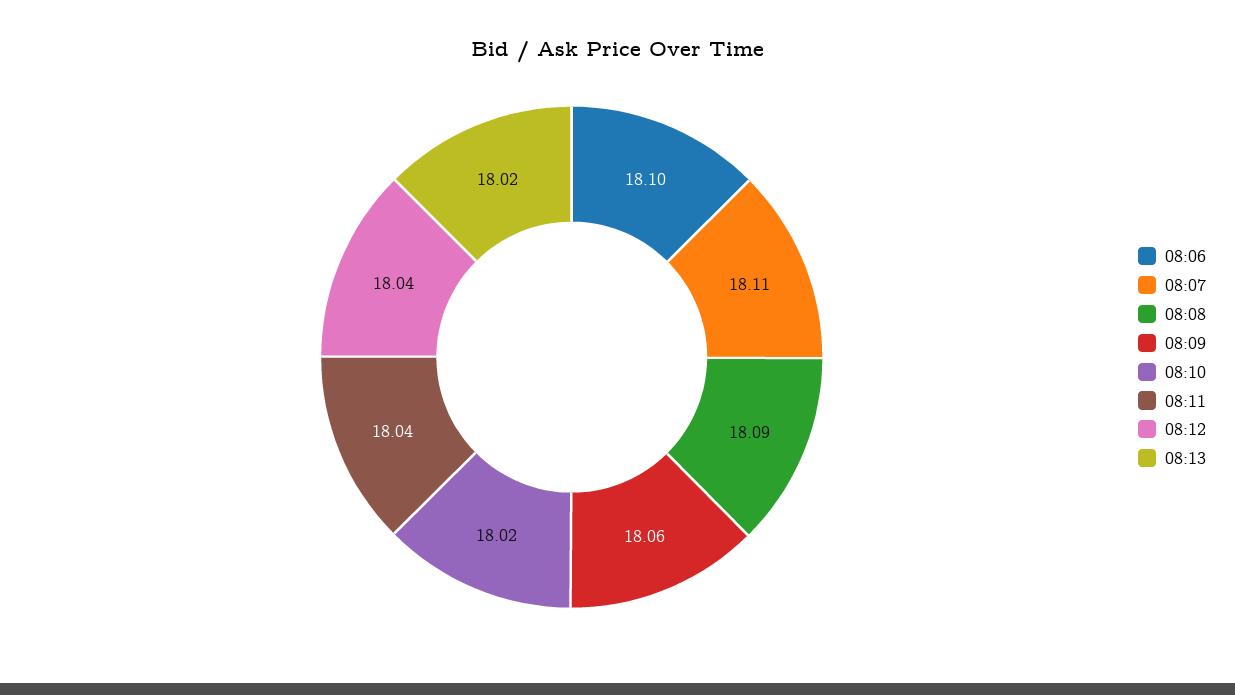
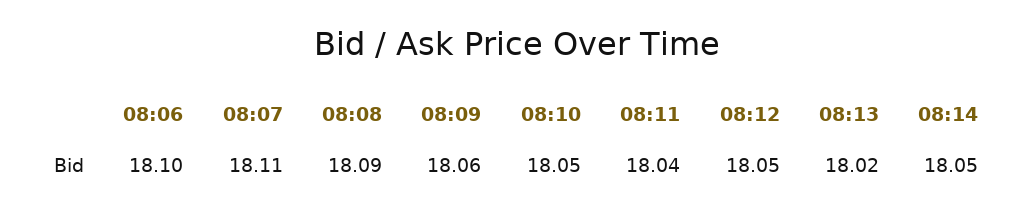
08:10: 18.02 -> 18.05
08:12: 18.04 -> 18.05
08:14: none -> 18.05

